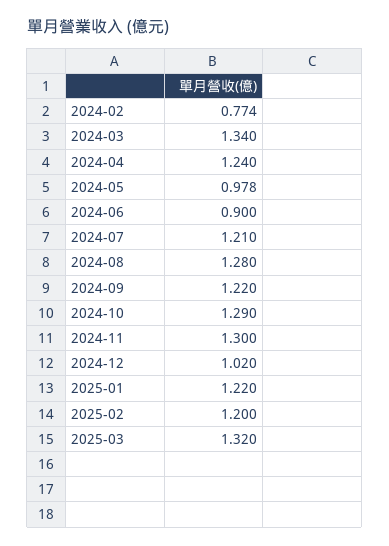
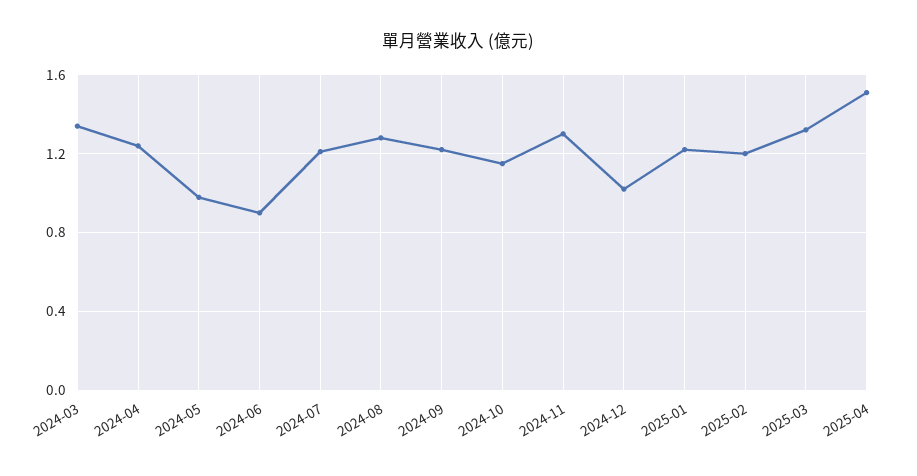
2024-02: 0.774 -> none
2024-10: 1.29 -> 1.15
2025-04: none -> 1.5

